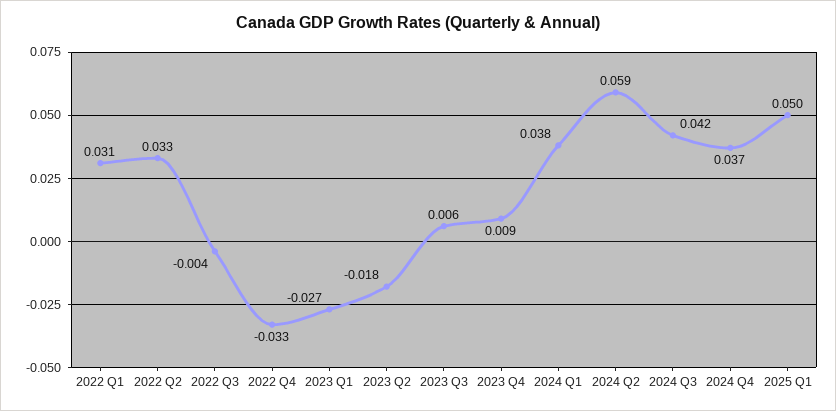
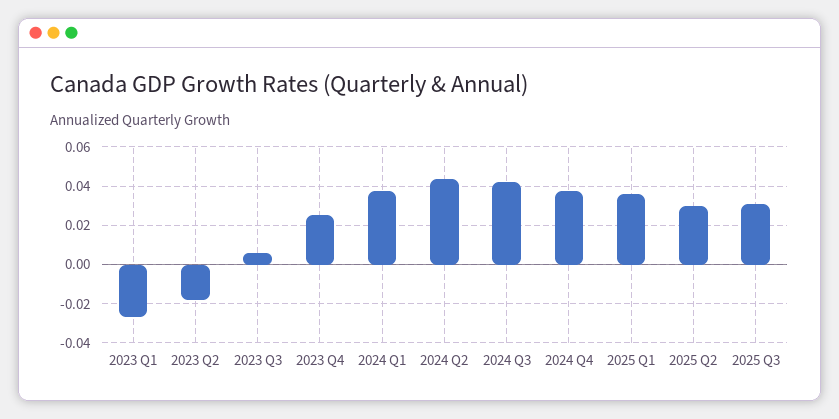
2022 Q1: 0.031 -> none
2022 Q2: 0.033 -> none
2022 Q3: -0.004 -> none
2022 Q4: -0.033 -> none
2023 Q4: 0.009 -> 0.025
2024 Q2: 0.059 -> 0.045
2025 Q1: 0.05 -> 0.035
2025 Q2: none -> 0.03
2025 Q3: none -> 0.03

